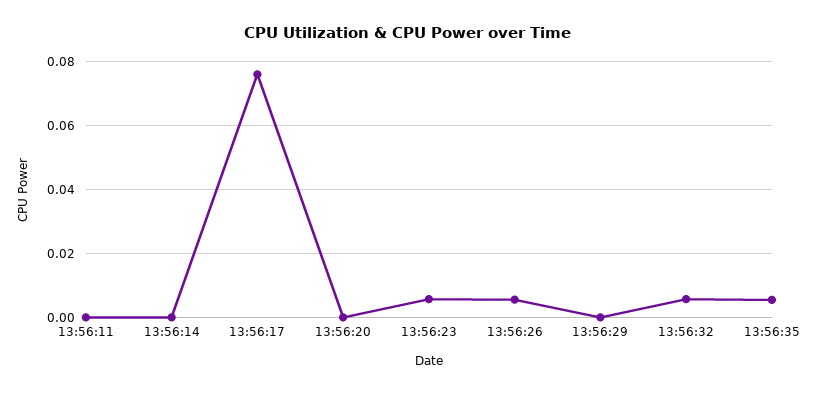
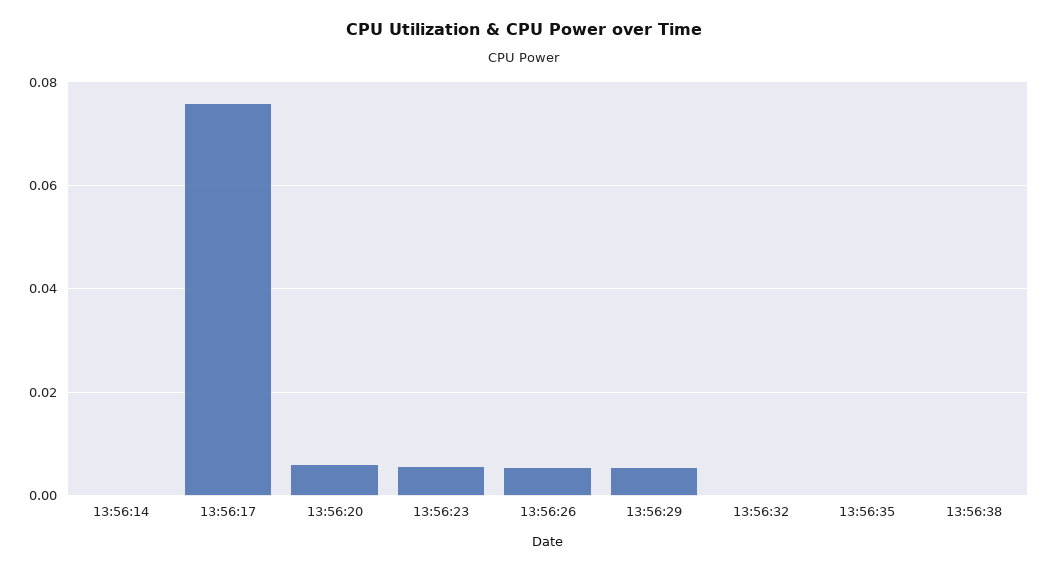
13:56:11: 0 -> none
13:56:20: 0 -> 0.006
13:56:29: 0 -> 0.006
13:56:32: 0.006 -> 0
13:56:35: 0.006 -> 0
13:56:38: none -> 0

